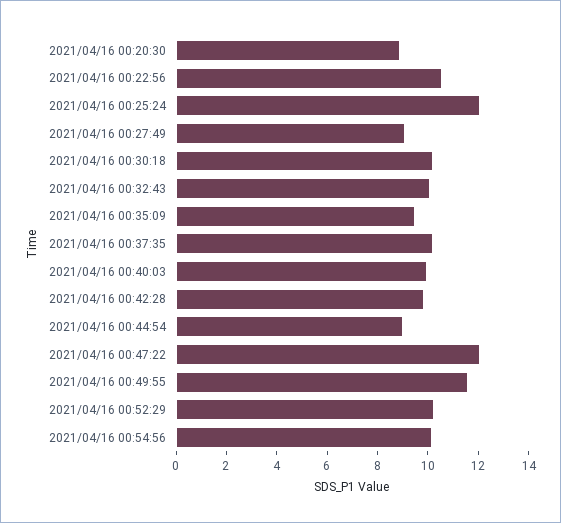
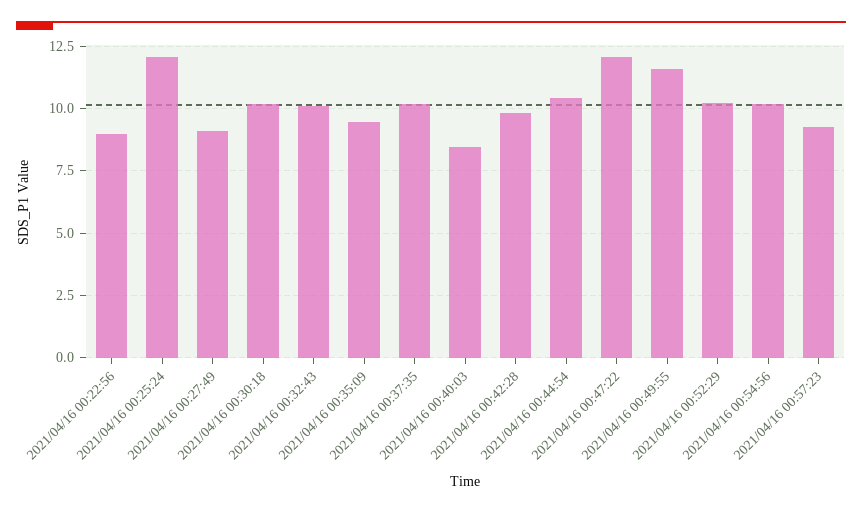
2021/04/16 00:20:30: 9 -> none
2021/04/16 00:22:56: 10.5 -> 9
2021/04/16 00:40:03: 10 -> 8.5
2021/04/16 00:44:54: 9 -> 10.5
2021/04/16 00:57:23: none -> 9.25

